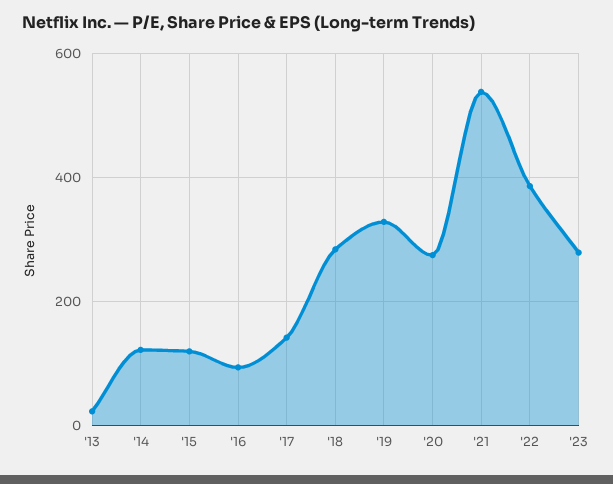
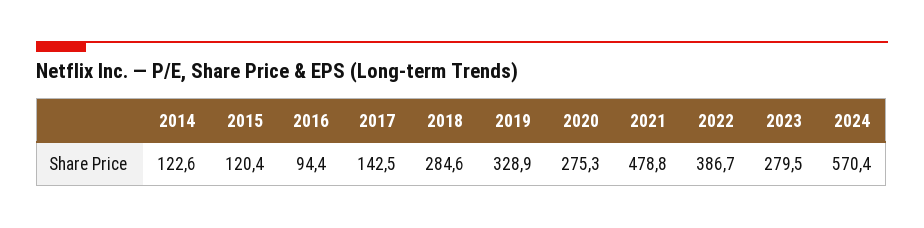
'13: 20 -> none
'21: 540 -> 478.8
2024: none -> 570.4

